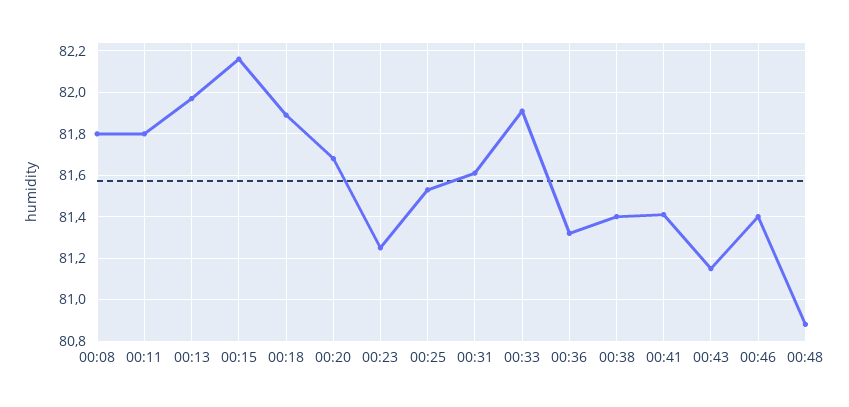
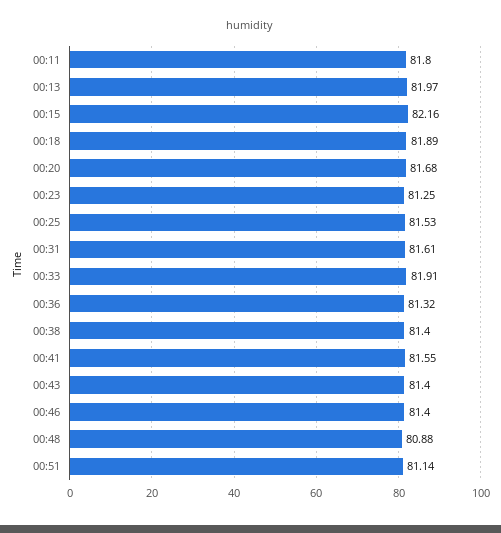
00:08: 81.8 -> none
00:41: 81.4 -> 81.55
00:43: 81.15 -> 81.4
00:51: none -> 81.14

